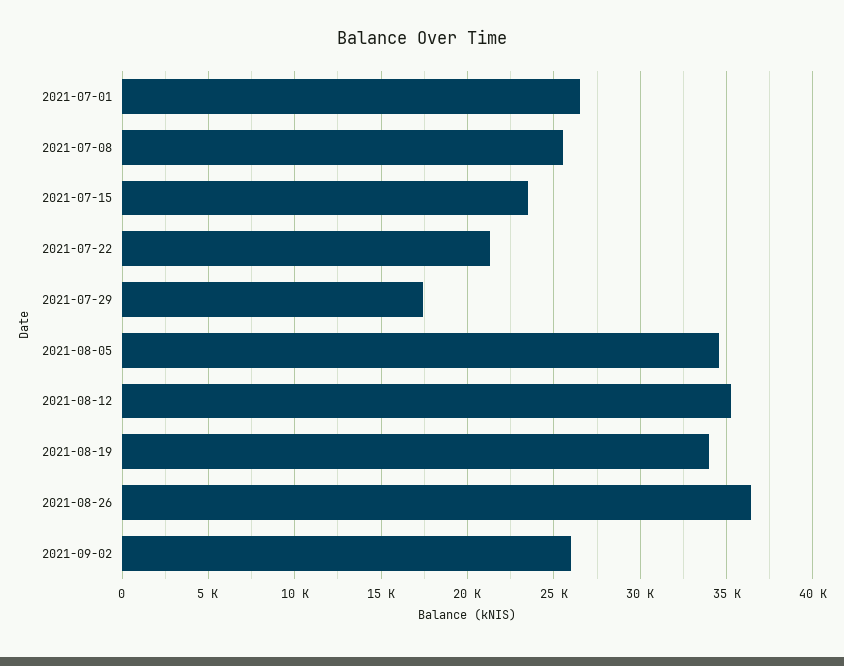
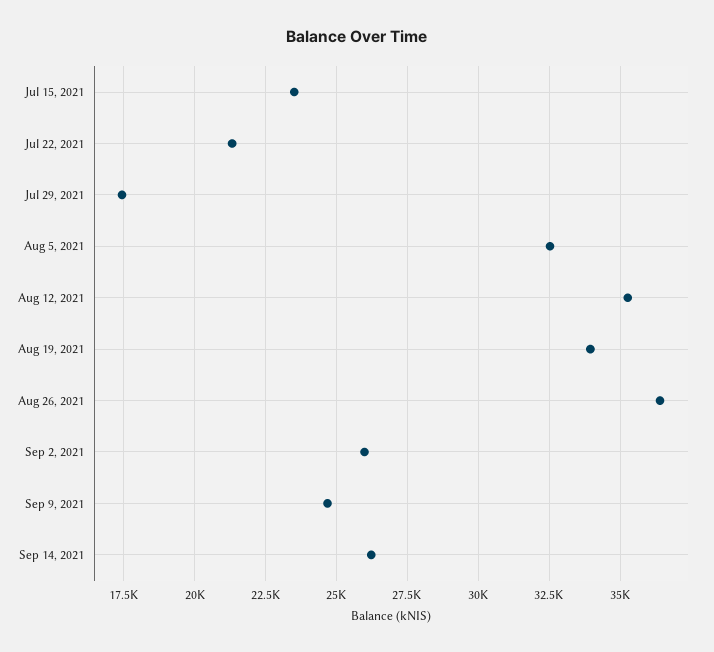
2021-07-01: 26500 -> none
2021-07-08: 25500 -> none
2021-08-05: 34500 -> 32500
Sep 9, 2021: none -> 24750
Sep 14, 2021: none -> 26250

